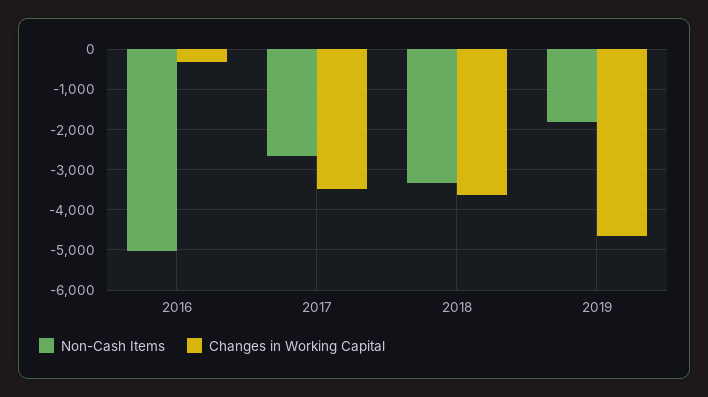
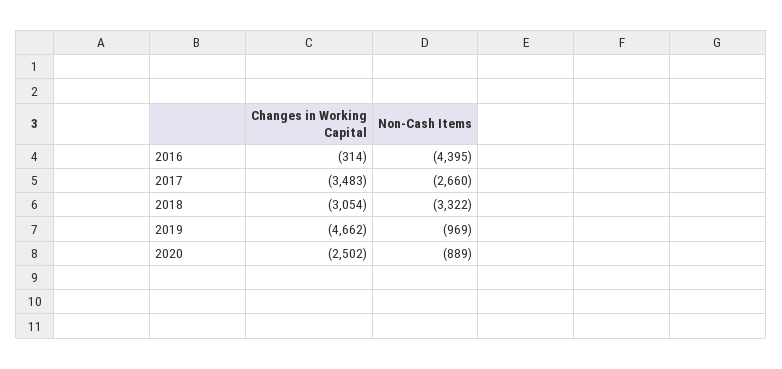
Non-Cash Items, 2016: -5000 -> -4395
Changes in Working Capital, 2018: -3600 -> -3054
Non-Cash Items, 2019: -1800 -> -969
Changes in Working Capital, 2020: none -> -2502
Non-Cash Items, 2020: none -> -889

